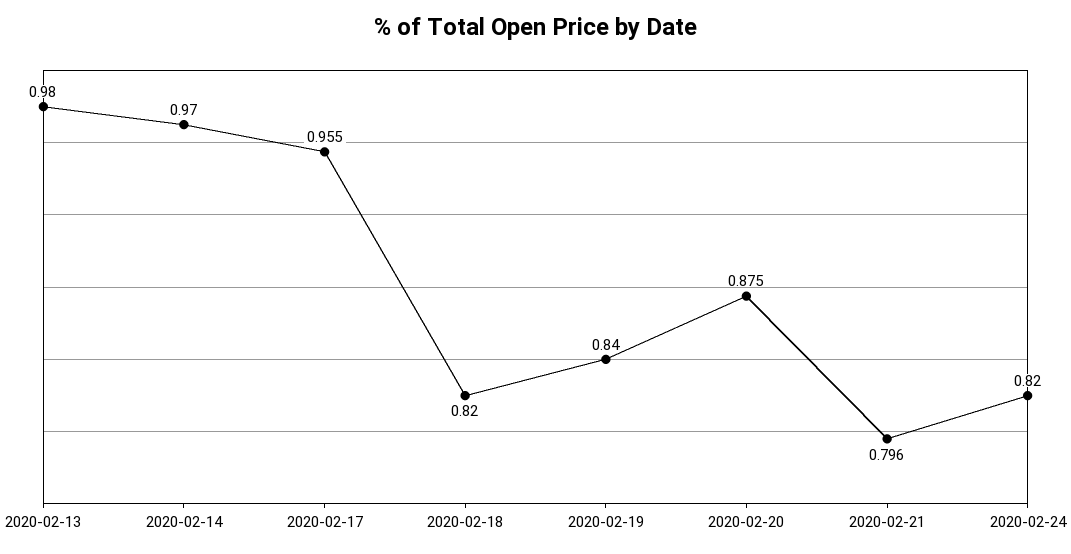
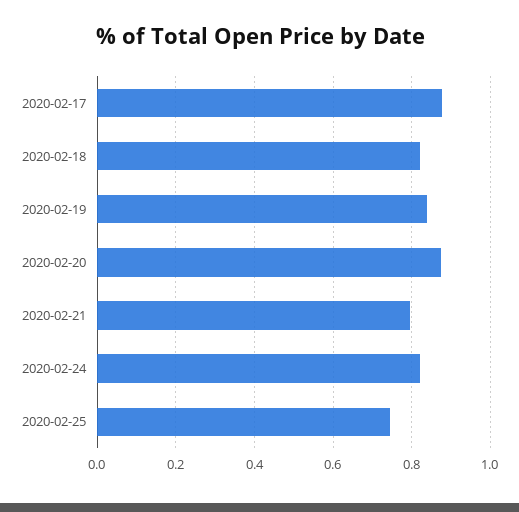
2020-02-13: 0.98 -> none
2020-02-14: 0.97 -> none
2020-02-17: 0.955 -> 0.88
2020-02-25: none -> 0.74

